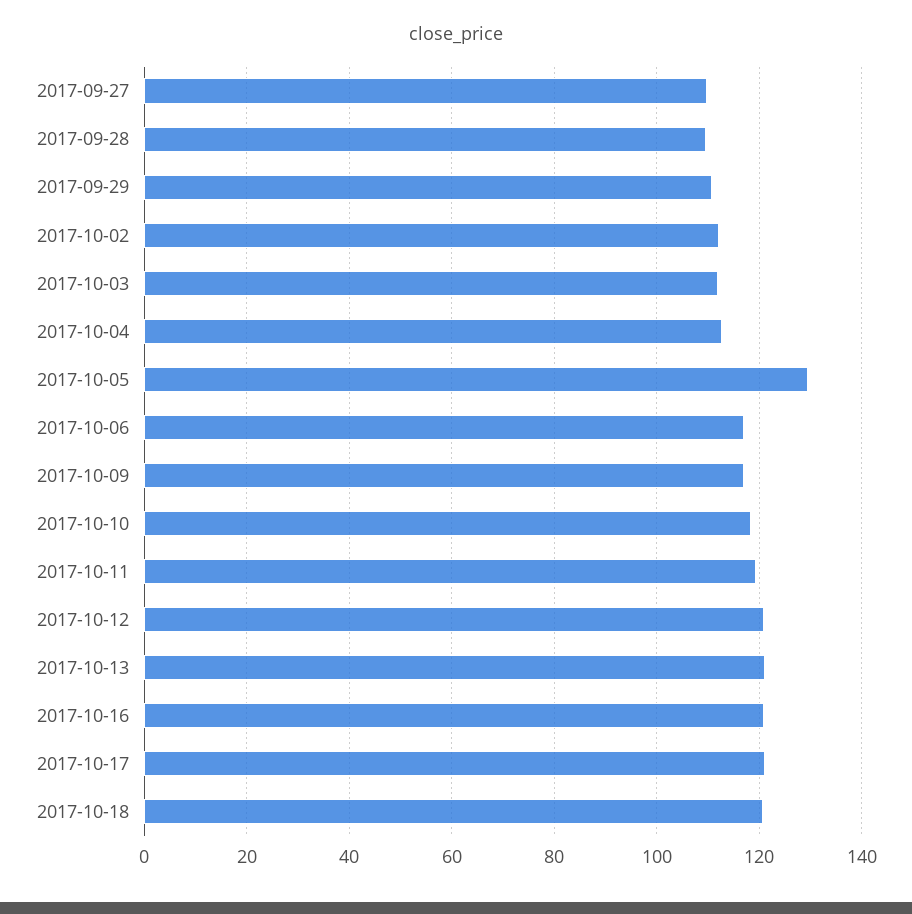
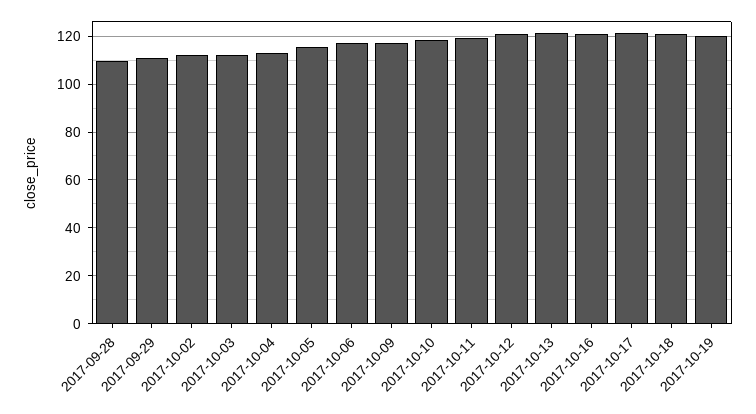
2017-09-27: 110 -> none
2017-10-05: 130 -> 115
2017-10-19: none -> 120

